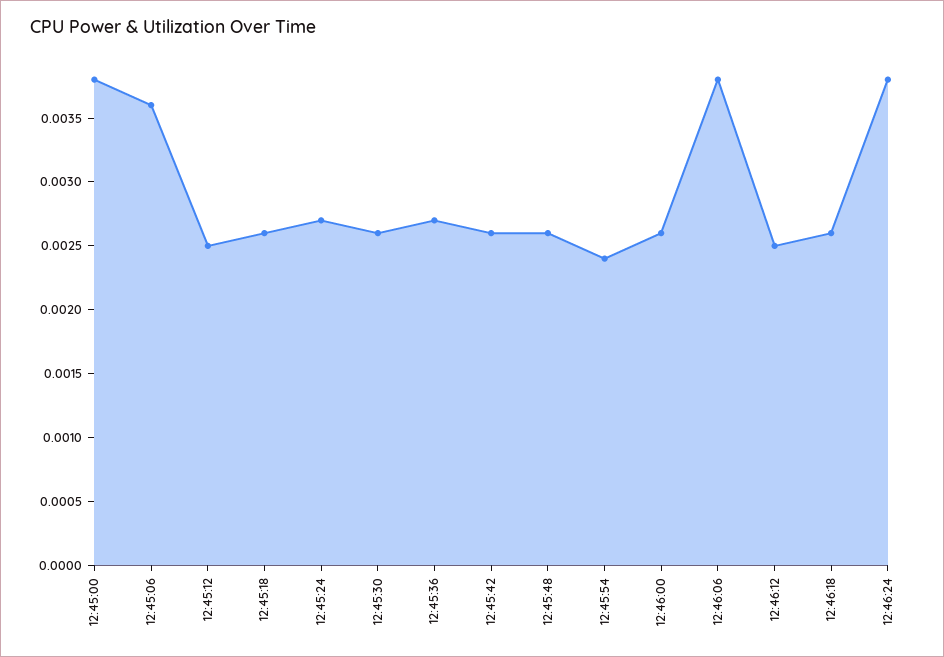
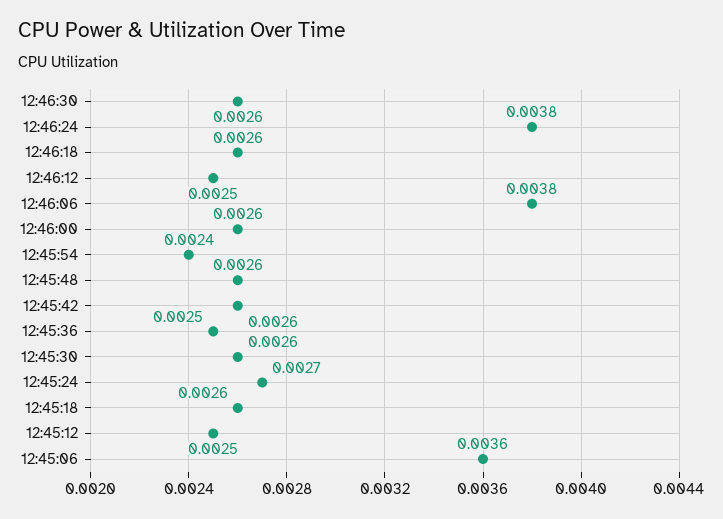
12:45:00: 0.0038 -> none
12:45:36: 0.0027 -> 0.0025
12:46:30: none -> 0.0026

